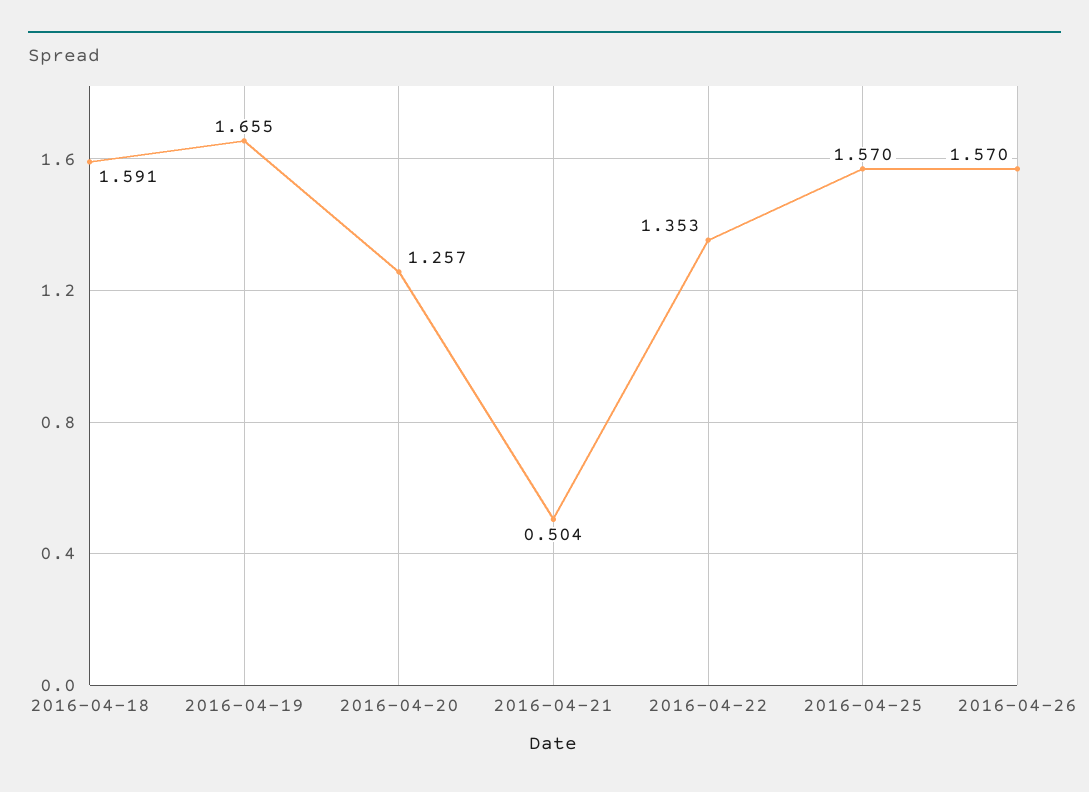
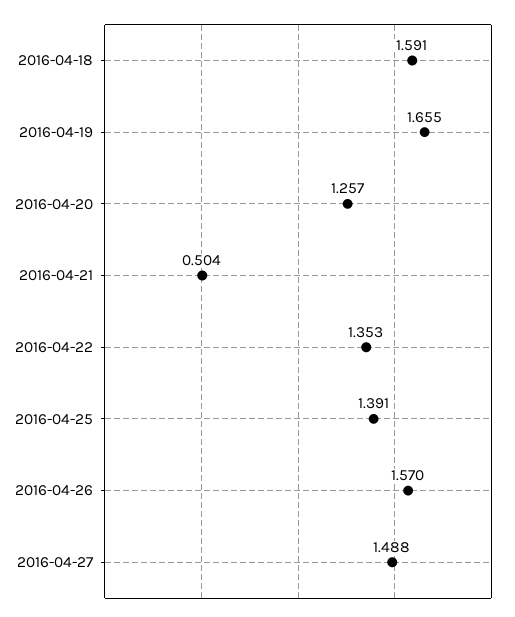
2016-04-25: 1.57 -> 1.391
2016-04-27: none -> 1.488

